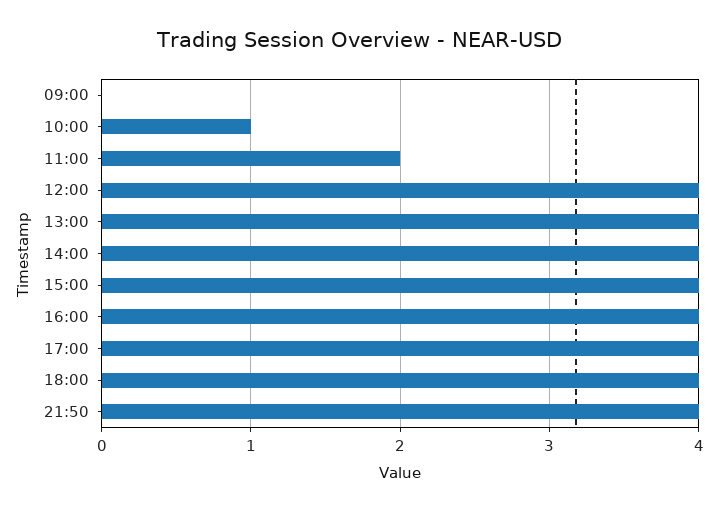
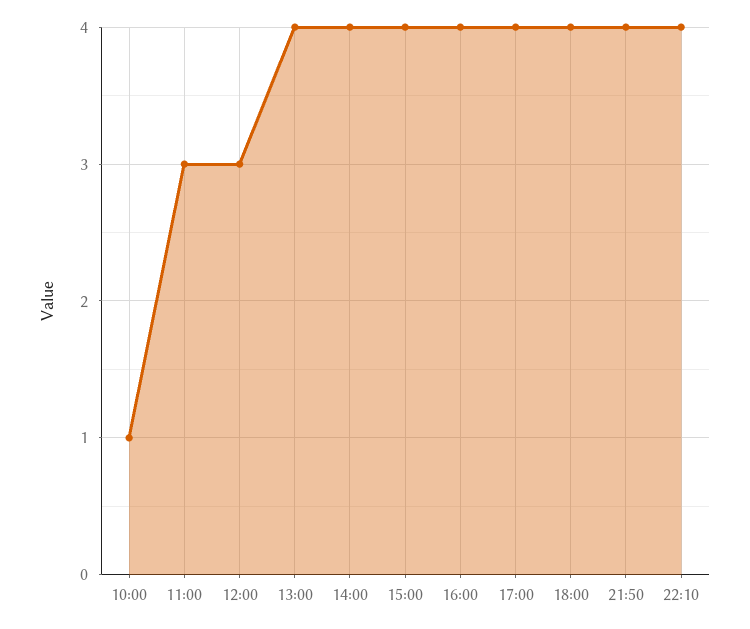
09:00: 0 -> none
11:00: 2 -> 3
12:00: 4 -> 3
22:10: none -> 4

